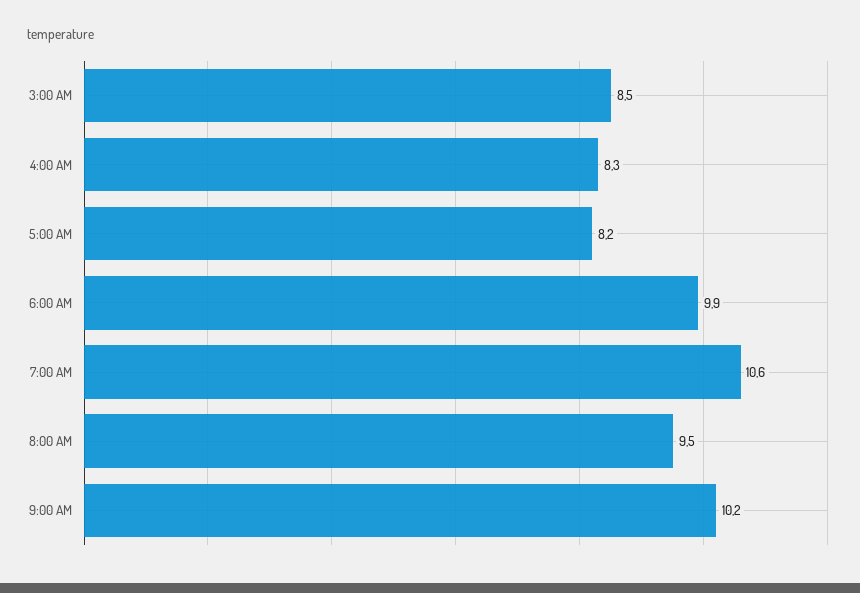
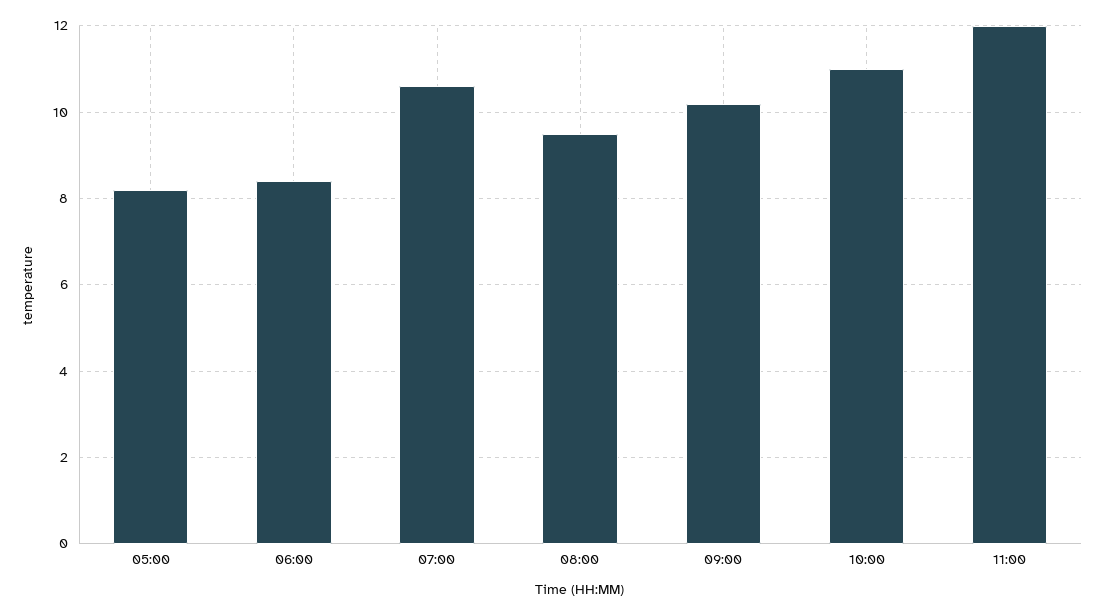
3:00 AM: 8.5 -> none
4:00 AM: 8.3 -> none
6:00 AM: 9.9 -> 8.5
10:00: none -> 11
11:00: none -> 12

